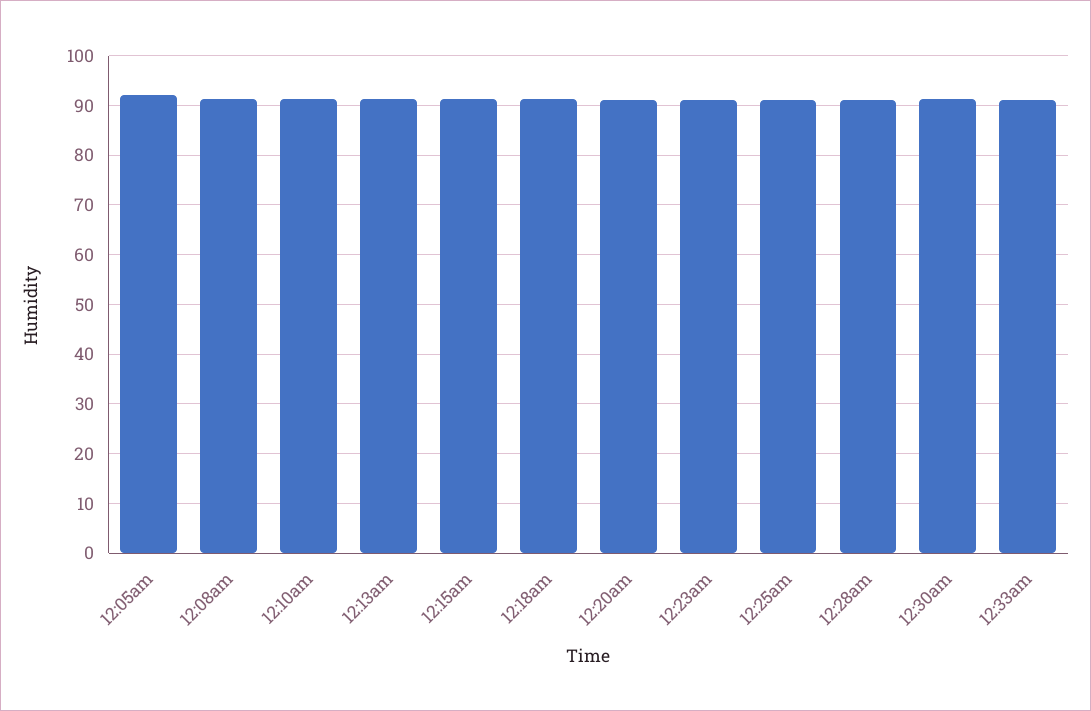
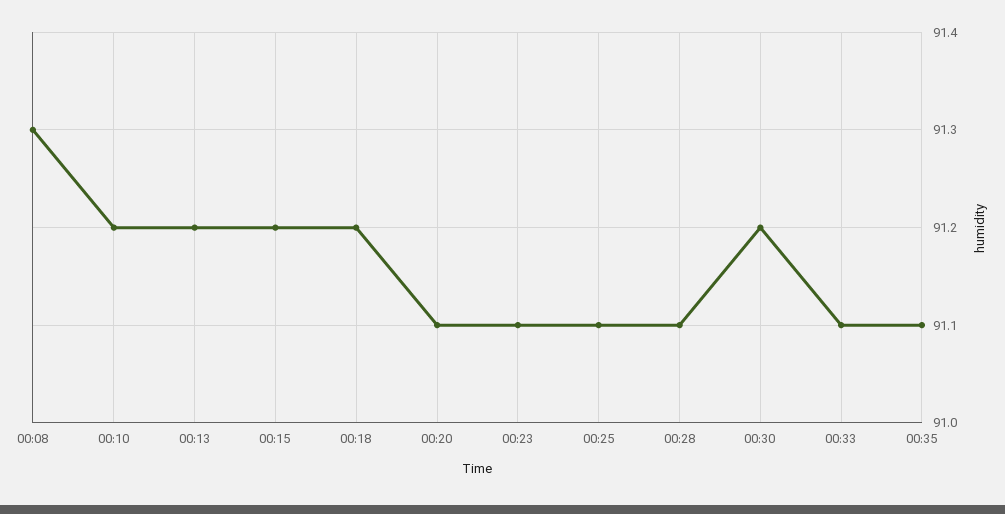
12:05am: 92 -> none
00:35: none -> 91.1

